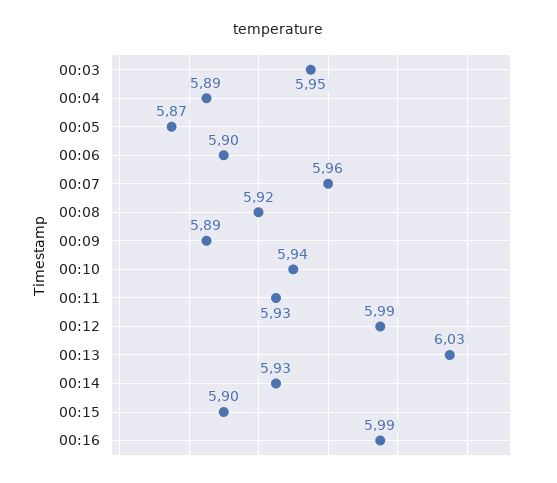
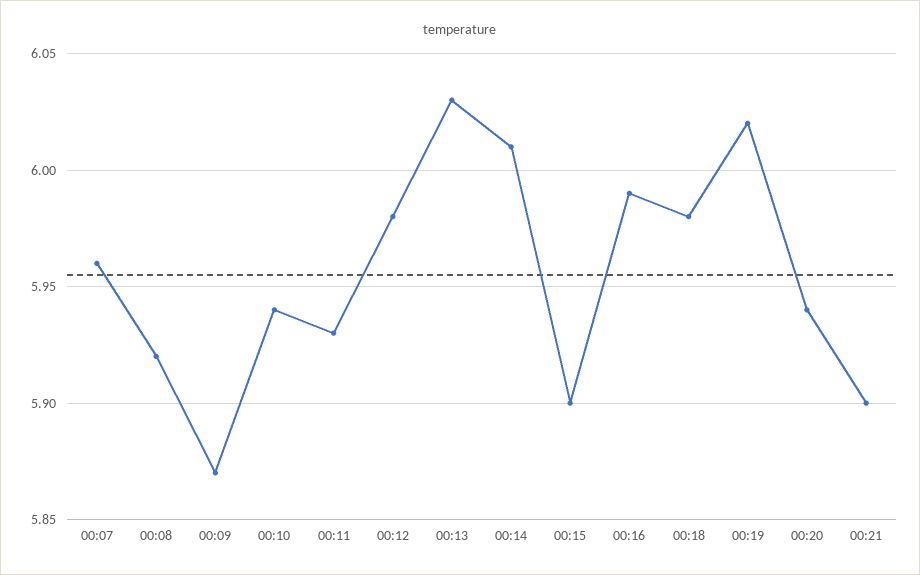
00:03: 5.95 -> none
00:04: 5.89 -> none
00:05: 5.87 -> none
00:06: 5.9 -> none
00:09: 5.89 -> 5.87
00:12: 5.99 -> 5.98
00:14: 5.93 -> 6.01
00:18: none -> 5.98
00:19: none -> 6.02
00:20: none -> 5.94
00:21: none -> 5.9

